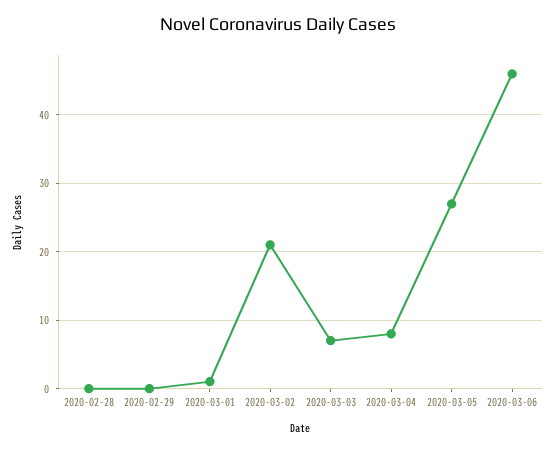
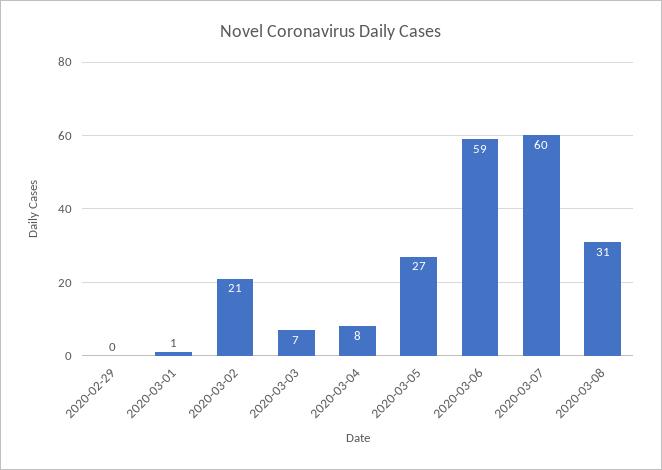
2020-02-28: 0 -> none
2020-03-06: 46 -> 59
2020-03-07: none -> 60
2020-03-08: none -> 31

